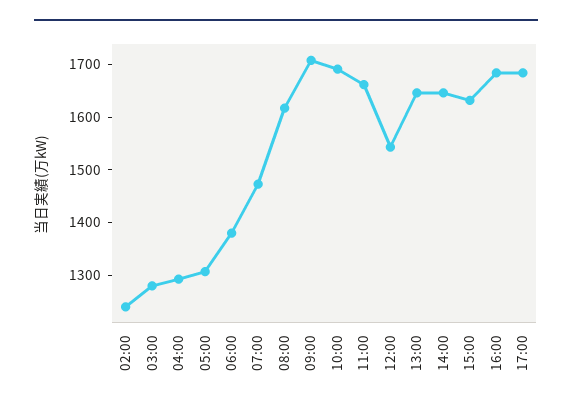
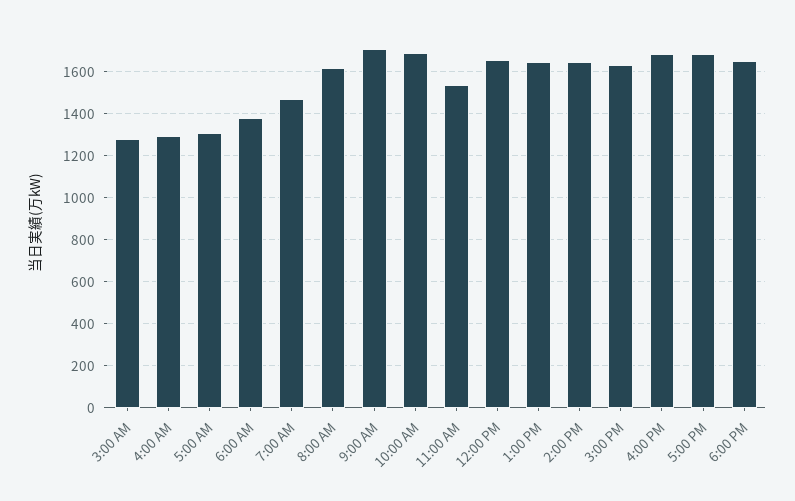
02:00: 1240 -> none
11:00: 1660 -> 1550
12:00: 1540 -> 1650
6:00 PM: none -> 1650

